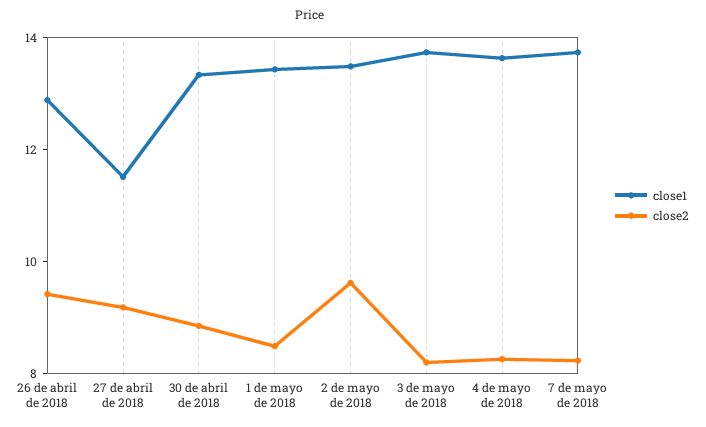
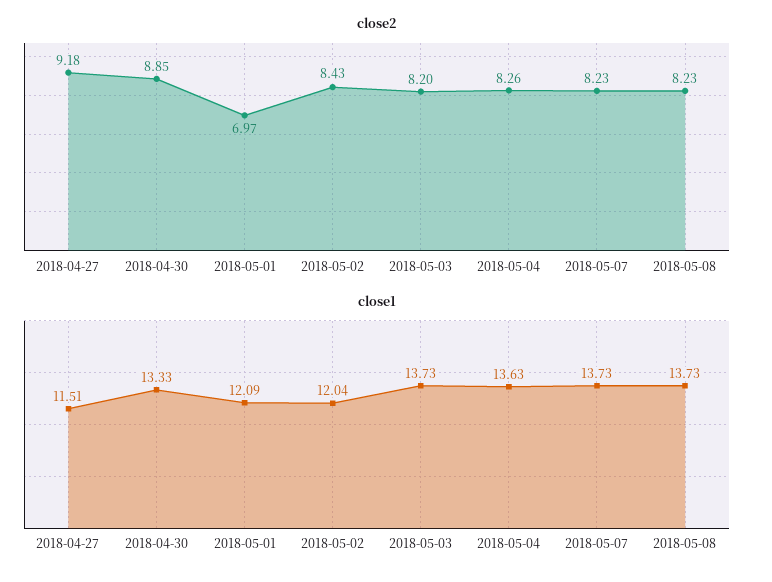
close1, 26 de abril de 2018: 13 -> none
close2, 26 de abril de 2018: 9.5 -> none
close1, 1 de mayo de 2018: 13.5 -> 12.09
close2, 1 de mayo de 2018: 8.5 -> 6.97
close1, 2 de mayo de 2018: 13.5 -> 12.04
close2, 2 de mayo de 2018: 9.5 -> 8.43
close2, 2018-05-08: none -> 8.23
close1, 2018-05-08: none -> 13.73

